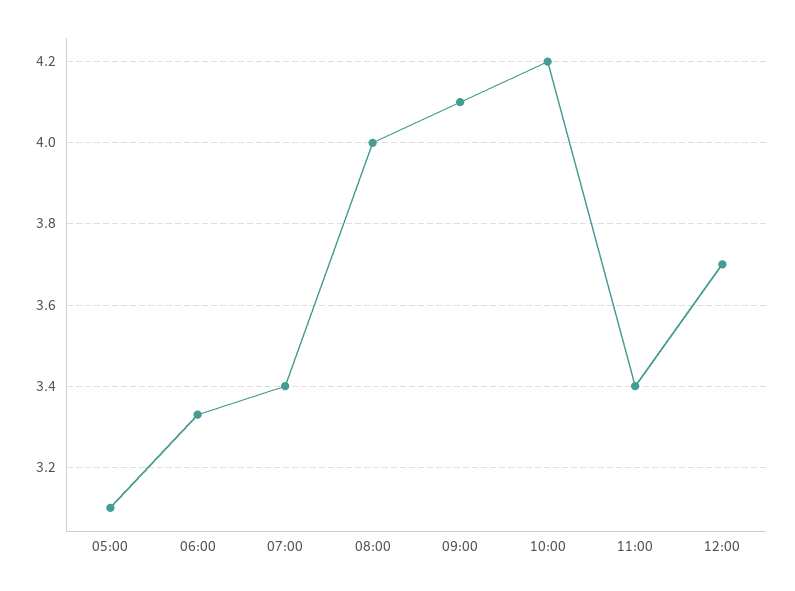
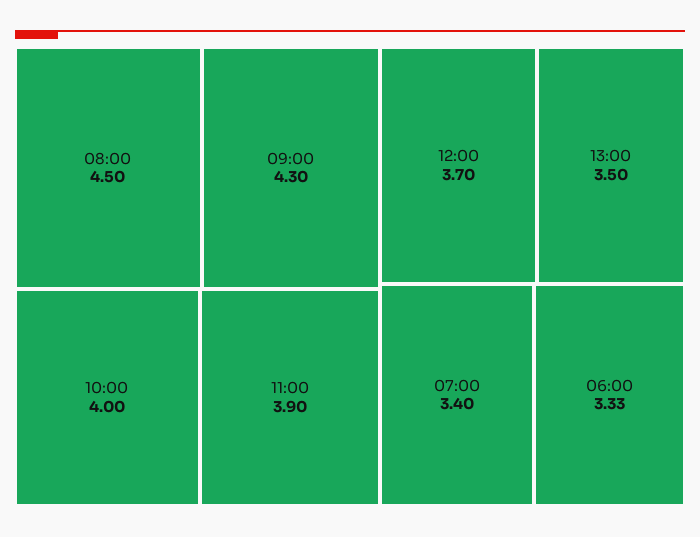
05:00: 3.1 -> none
08:00: 4 -> 4.5
09:00: 4.1 -> 4.3
10:00: 4.2 -> 4
11:00: 3.4 -> 3.9
13:00: none -> 3.5

